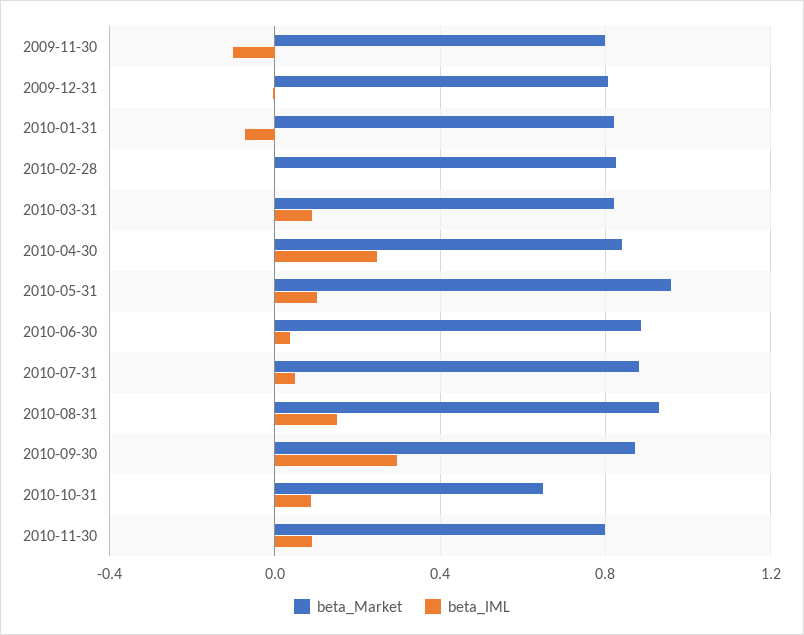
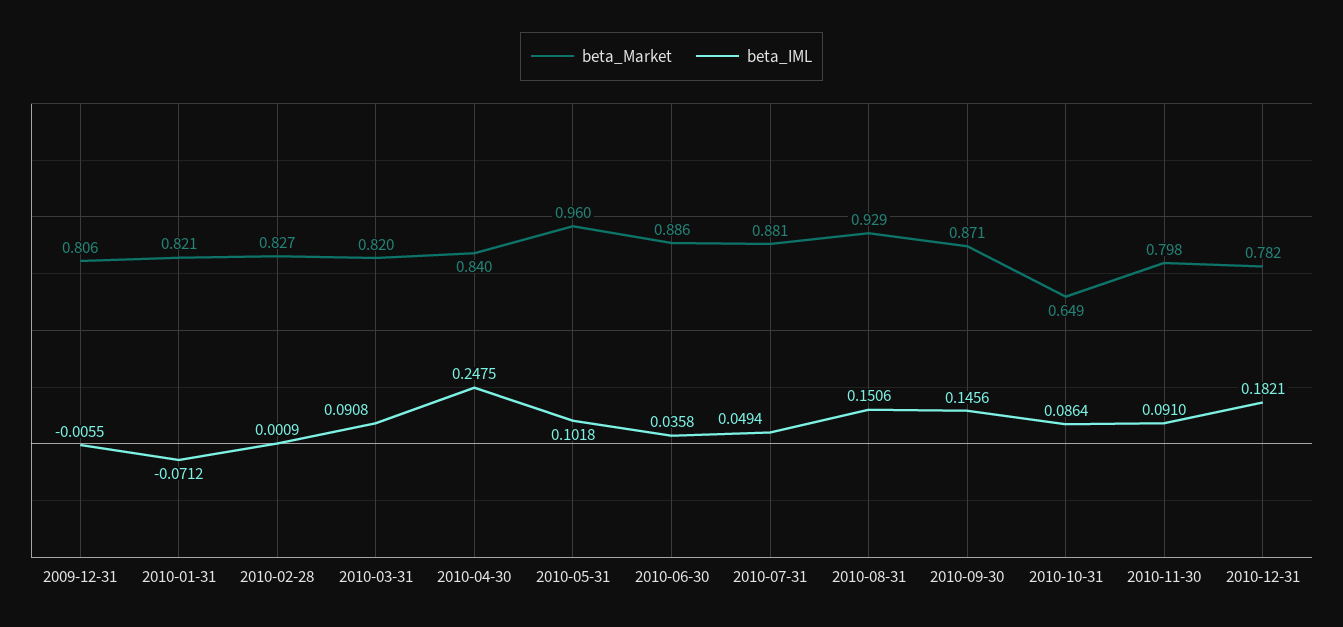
beta_Market, 2009-11-30: 0.8 -> none
beta_IML, 2009-11-30: -0.1 -> none
beta_IML, 2010-09-30: 0.3 -> 0.1456
beta_Market, 2010-12-31: none -> 0.782
beta_IML, 2010-12-31: none -> 0.1821

